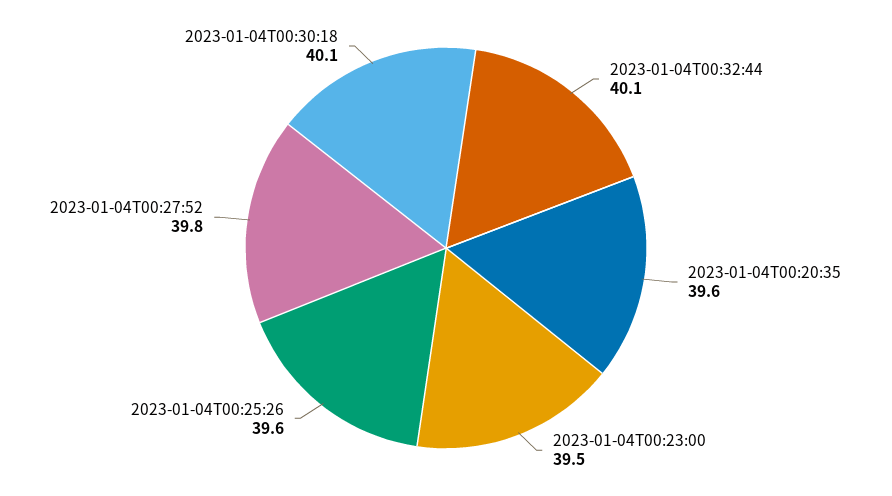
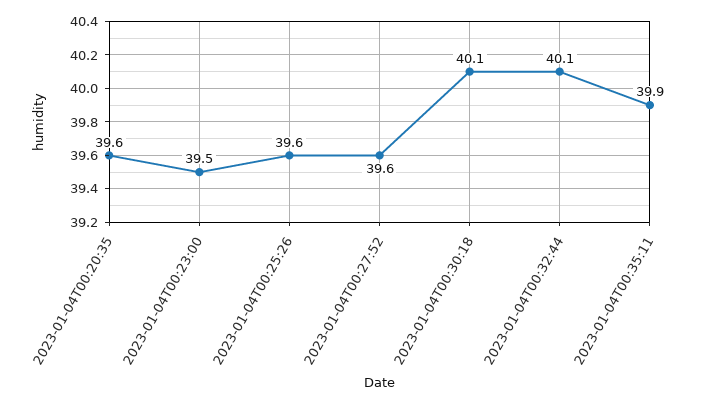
2023-01-04T00:27:52: 39.8 -> 39.6
2023-01-04T00:35:11: none -> 39.9

